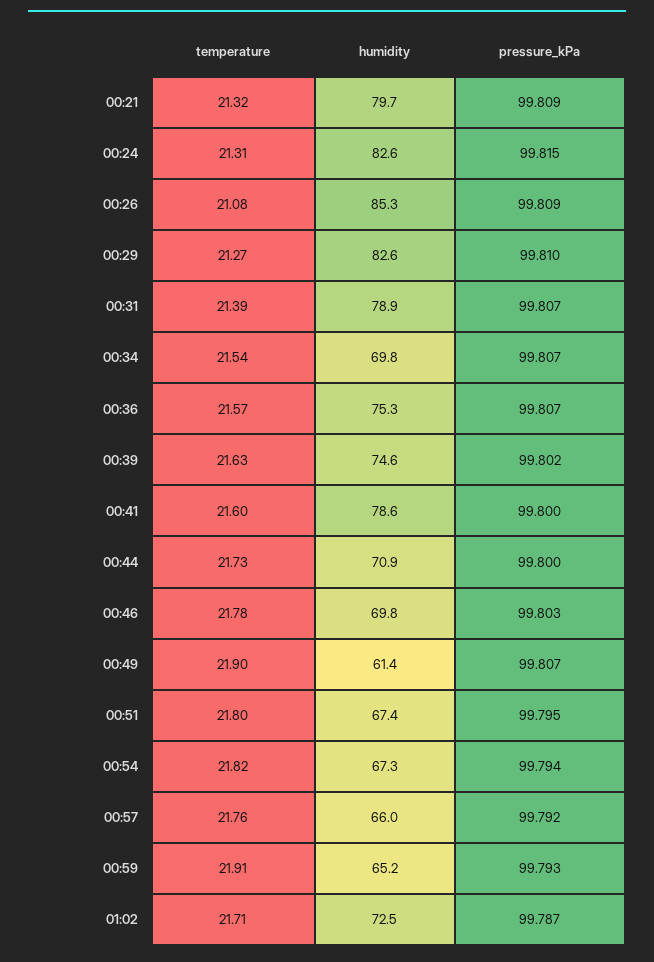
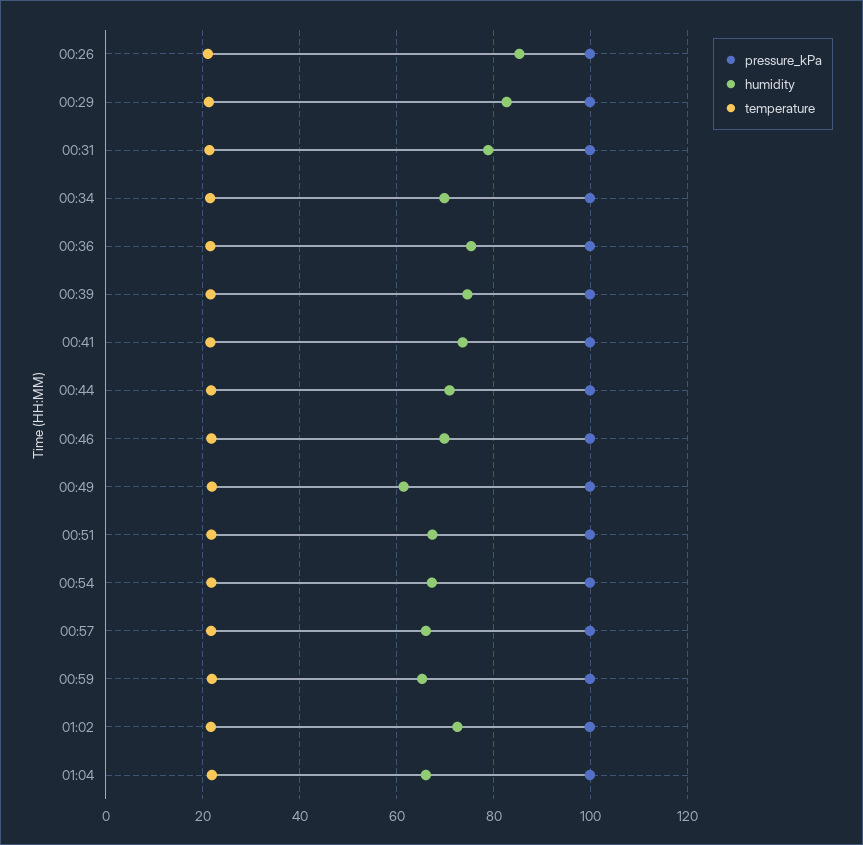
temperature, 00:21: 21.32 -> none
humidity, 00:21: 79.7 -> none
pressure_kPa, 00:21: 99.809 -> none
temperature, 00:24: 21.31 -> none
humidity, 00:24: 82.6 -> none
pressure_kPa, 00:24: 99.815 -> none
humidity, 00:41: 78.6 -> 74
pressure_kPa, 01:04: none -> 100
humidity, 01:04: none -> 66
temperature, 01:04: none -> 22

